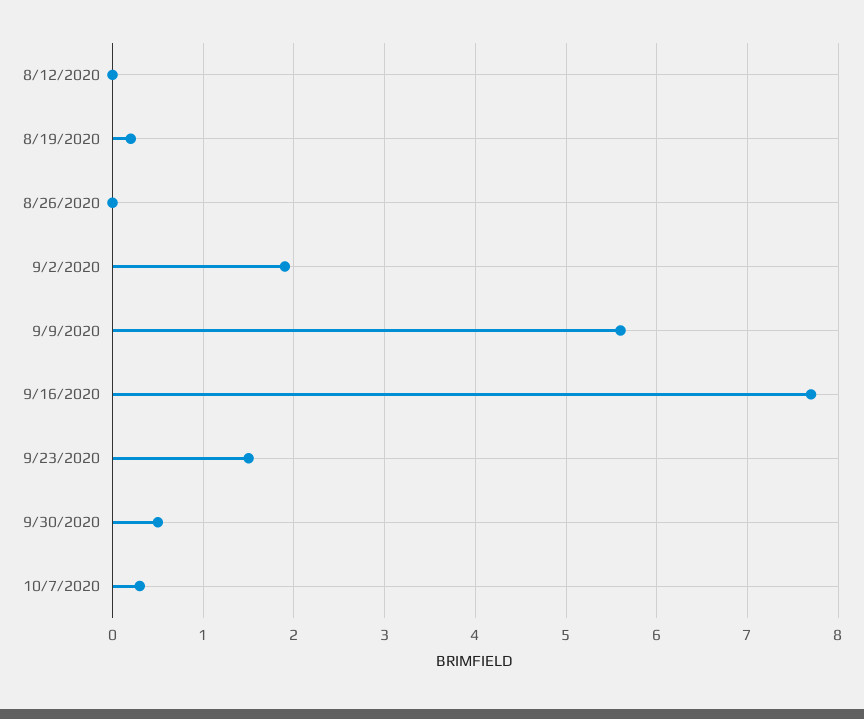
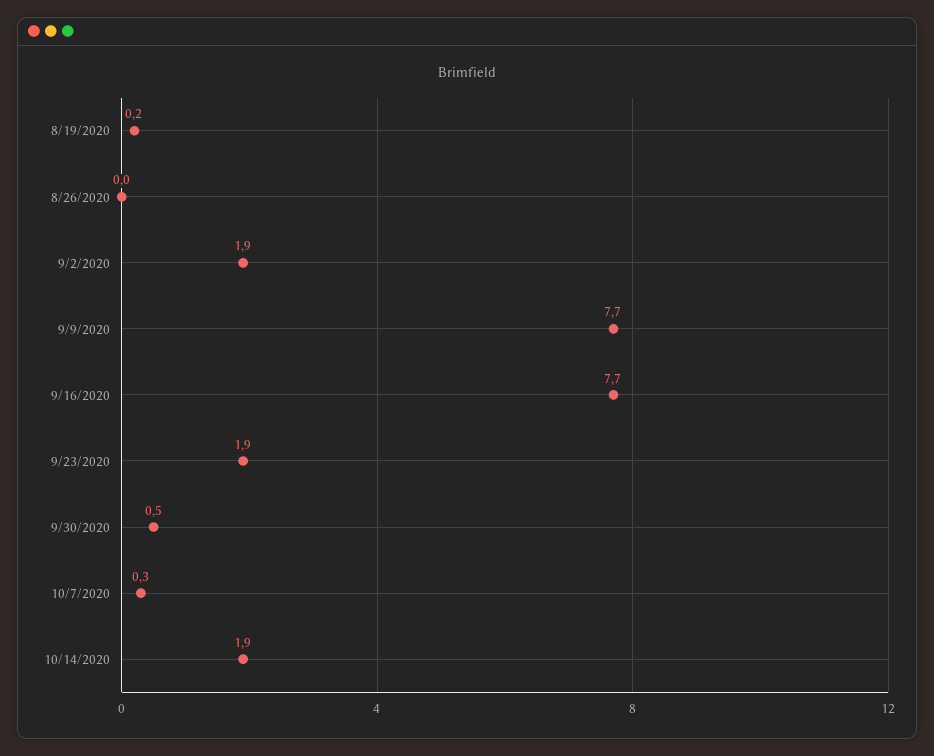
8/12/2020: 0 -> none
9/9/2020: 5.6 -> 7.7
9/23/2020: 1.5 -> 1.9
10/14/2020: none -> 1.9

